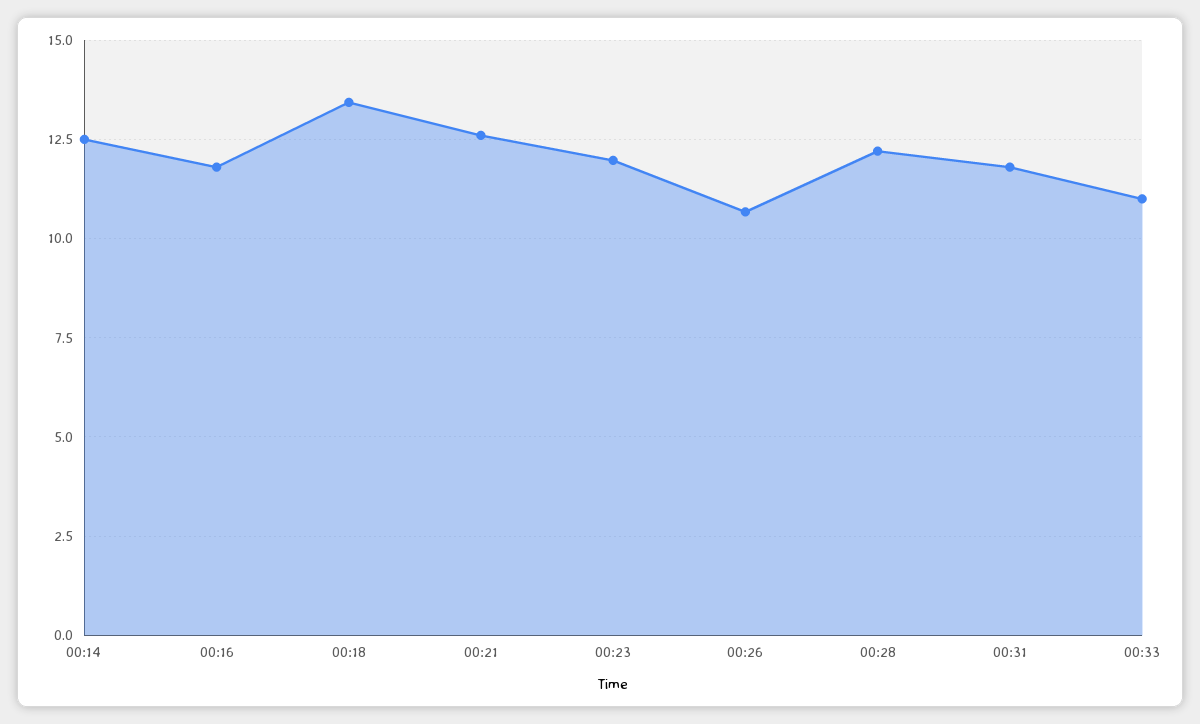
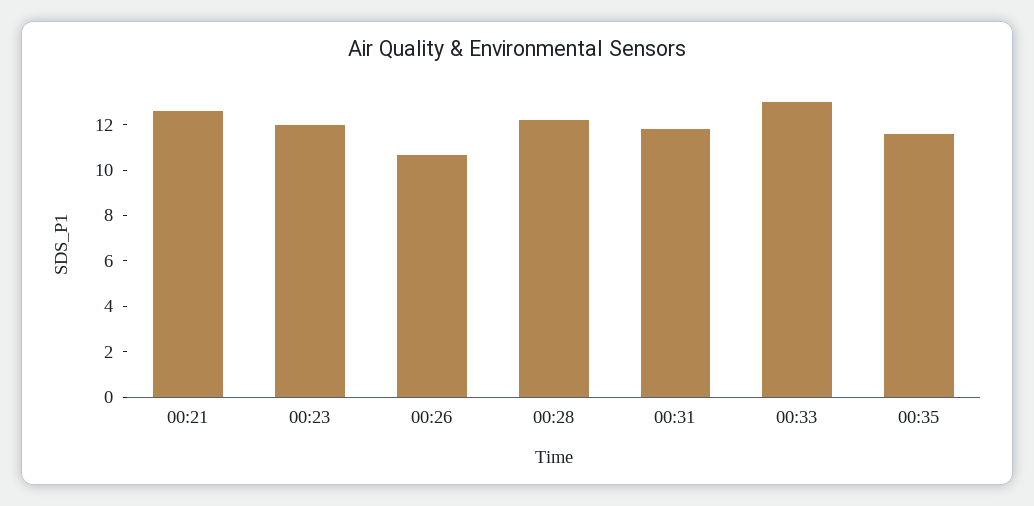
00:14: 12.5 -> none
00:16: 11.75 -> none
00:18: 13.5 -> none
00:33: 11 -> 13
00:35: none -> 11.5

